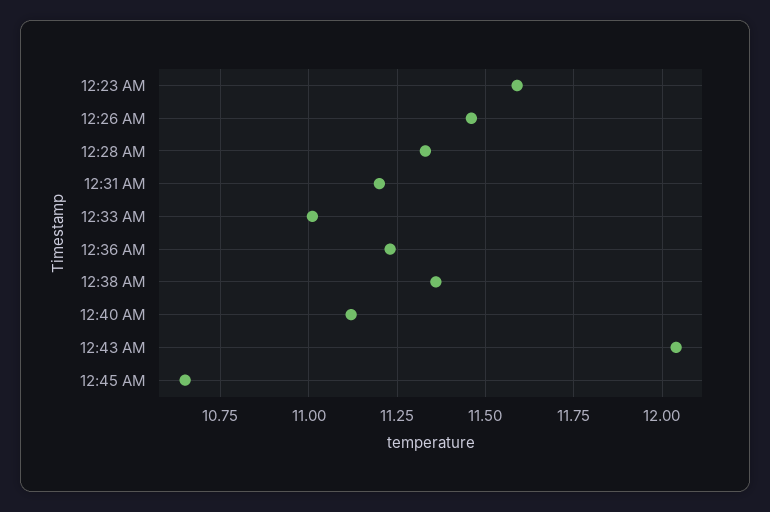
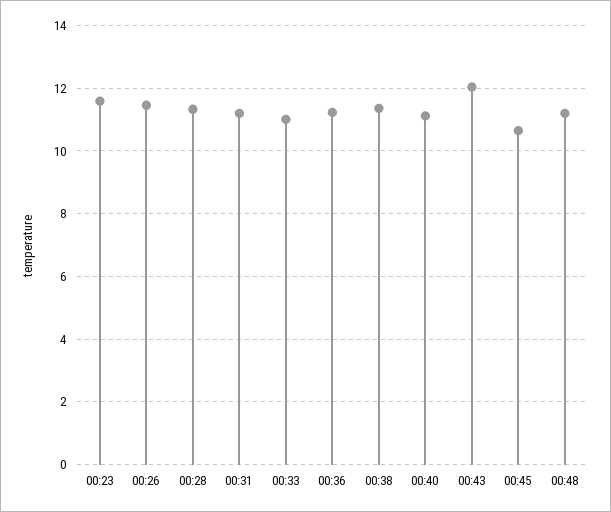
00:48: none -> 11.2

